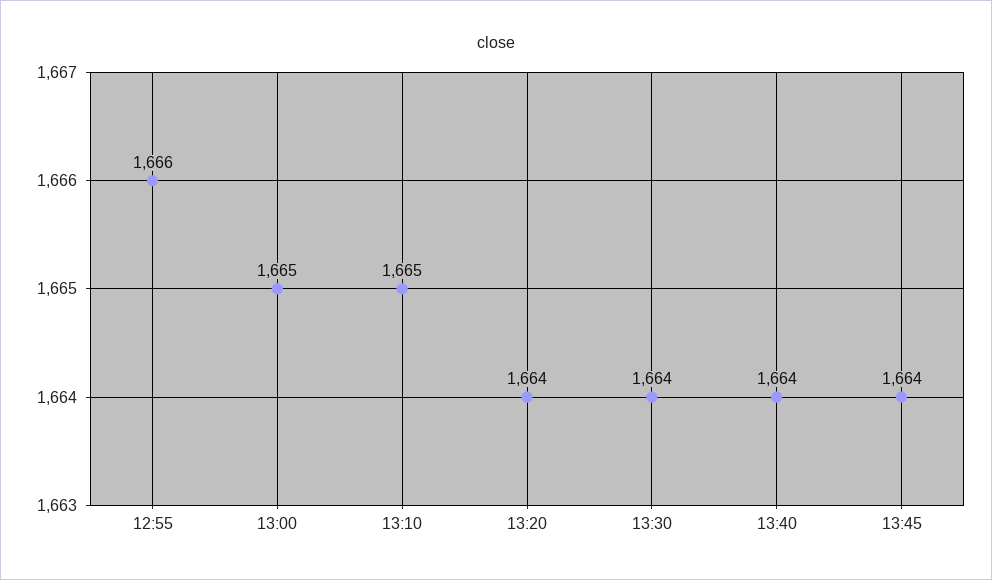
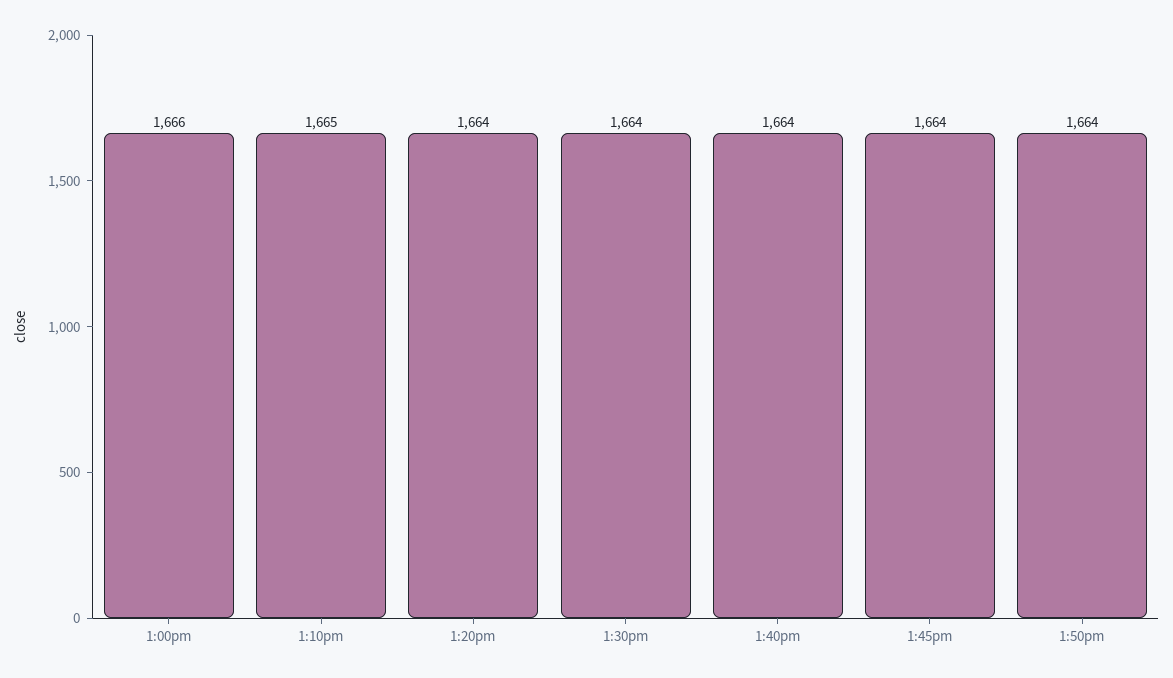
12:55: 1666 -> none
13:00: 1665 -> 1666
1:50pm: none -> 1664

